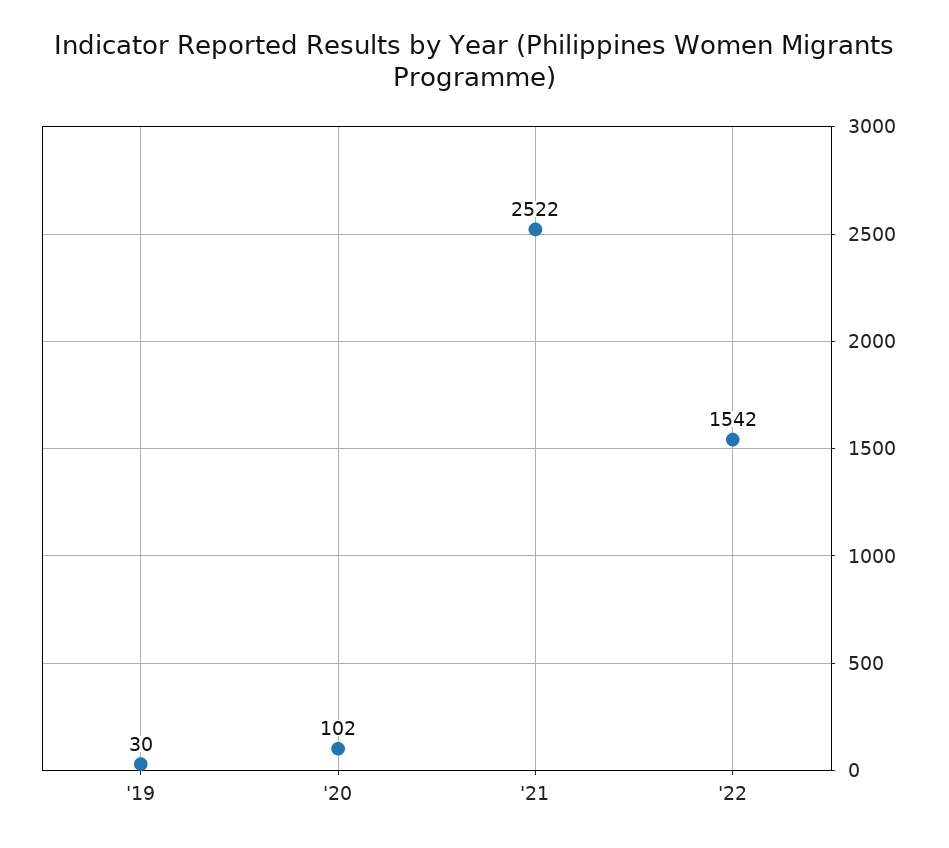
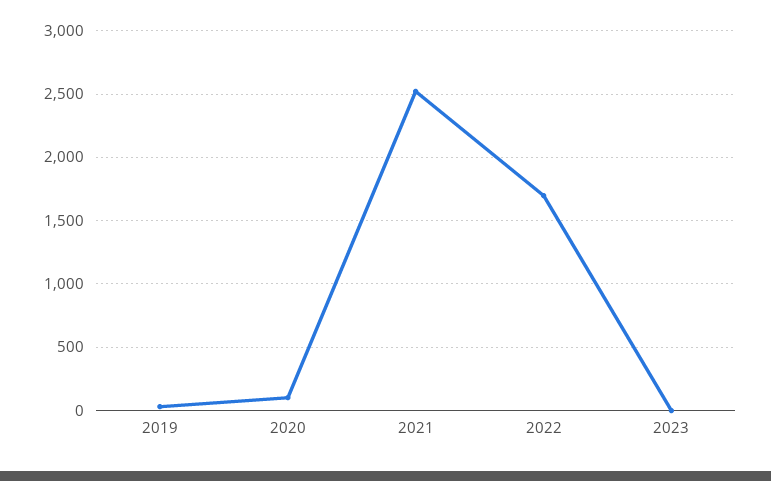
'22: 1542 -> 1700
2023: none -> 0

